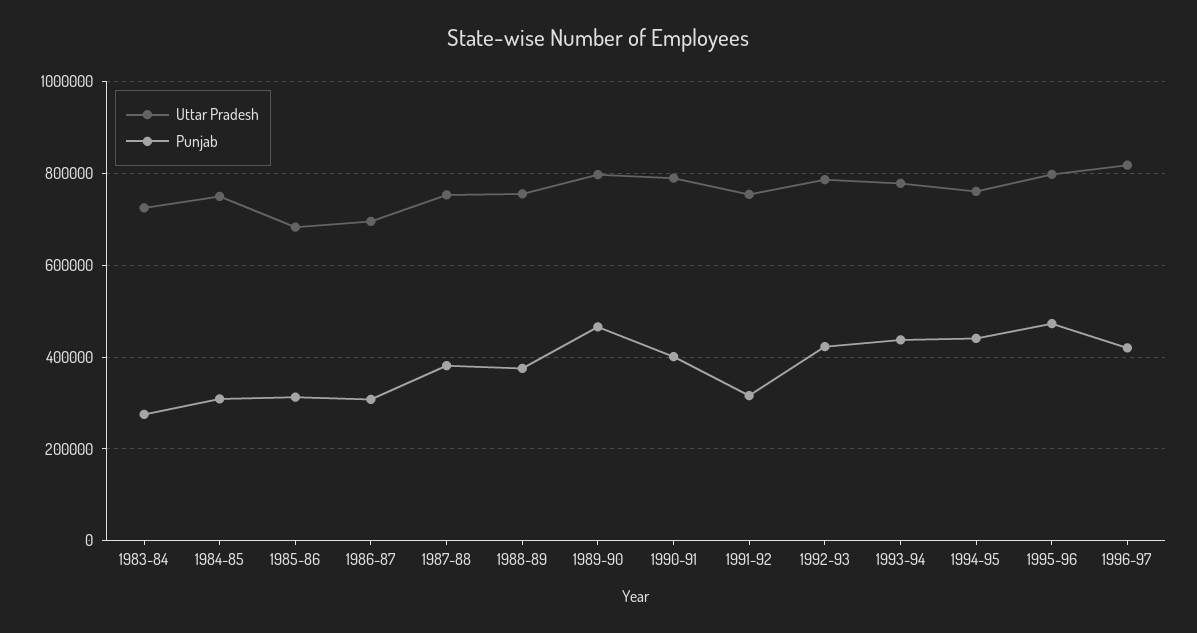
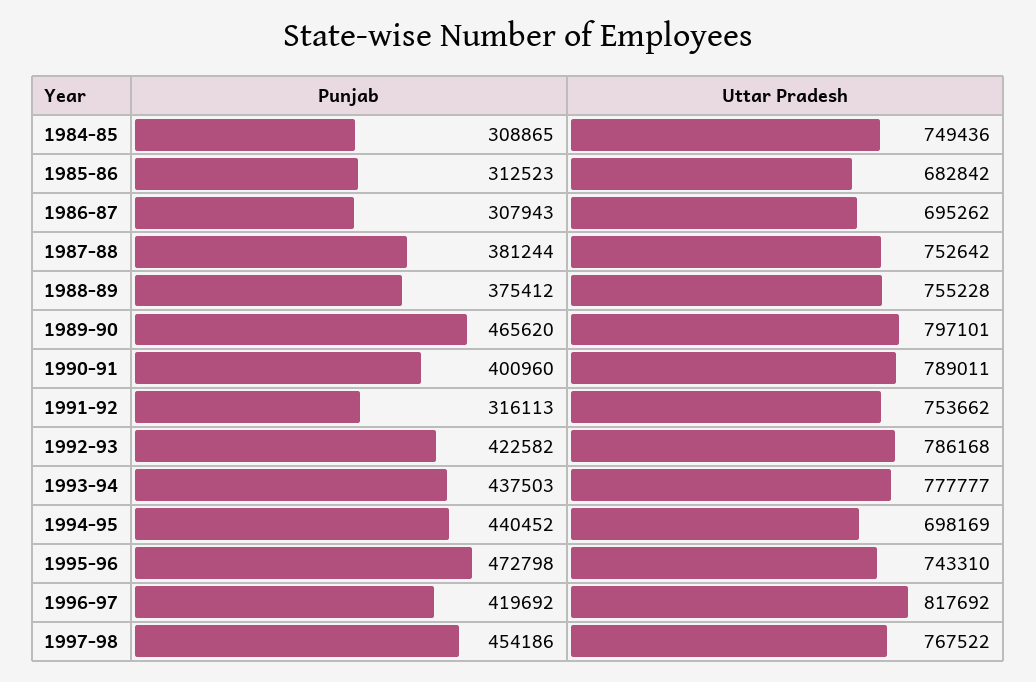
Uttar Pradesh, 1983-84: 720000 -> none
Punjab, 1983-84: 280000 -> none
Uttar Pradesh, 1994-95: 760000 -> 698169
Uttar Pradesh, 1995-96: 800000 -> 743310
Punjab, 1997-98: none -> 454186
Uttar Pradesh, 1997-98: none -> 767522

